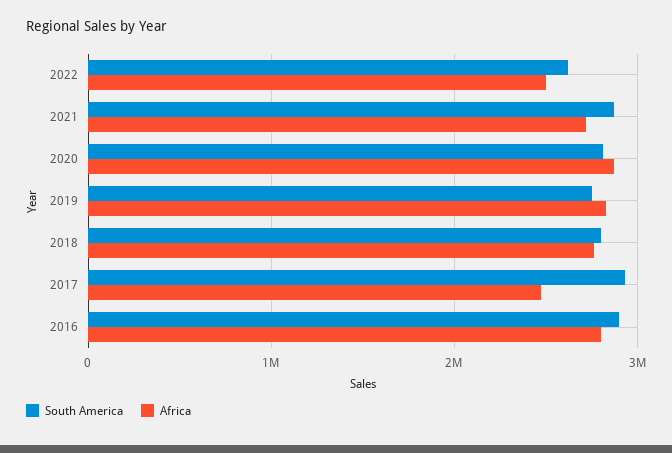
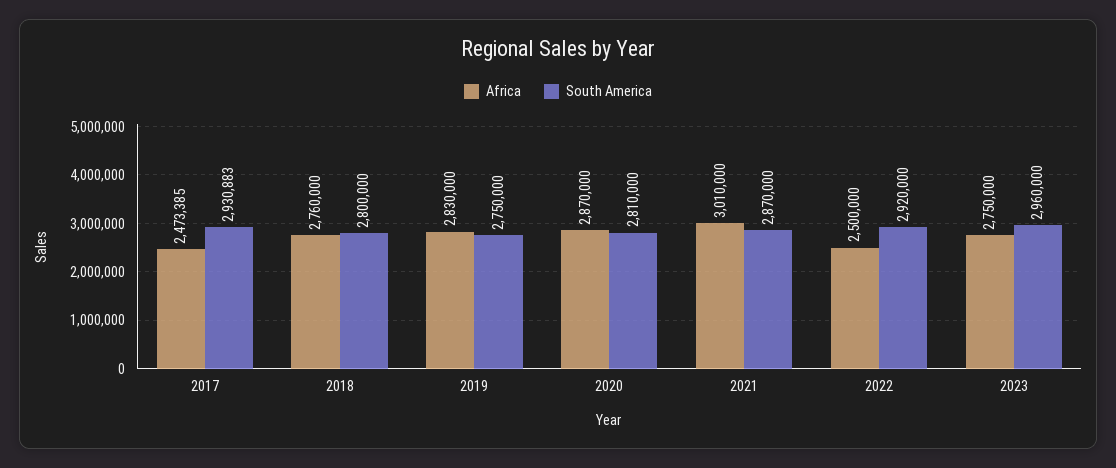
South America, 2022: 2600000 -> 2920000
Africa, 2021: 2700000 -> 3010000
South America, 2016: 2900000 -> none
Africa, 2016: 2800000 -> none
Africa, 2023: none -> 2750000
South America, 2023: none -> 2960000

